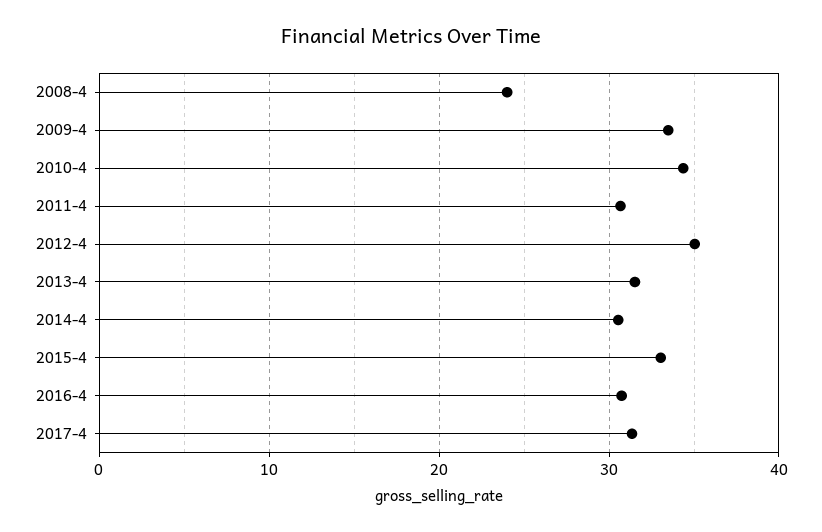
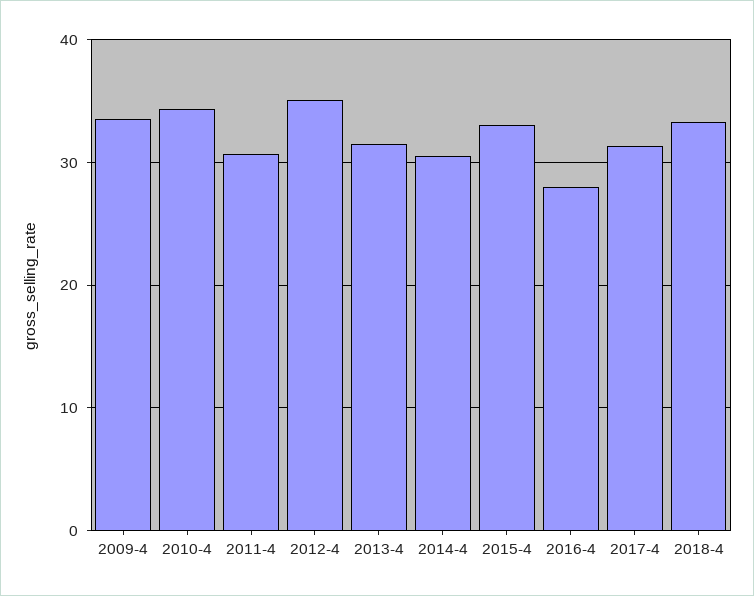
2008-4: 24 -> none
2016-4: 31 -> 28
2018-4: none -> 33

